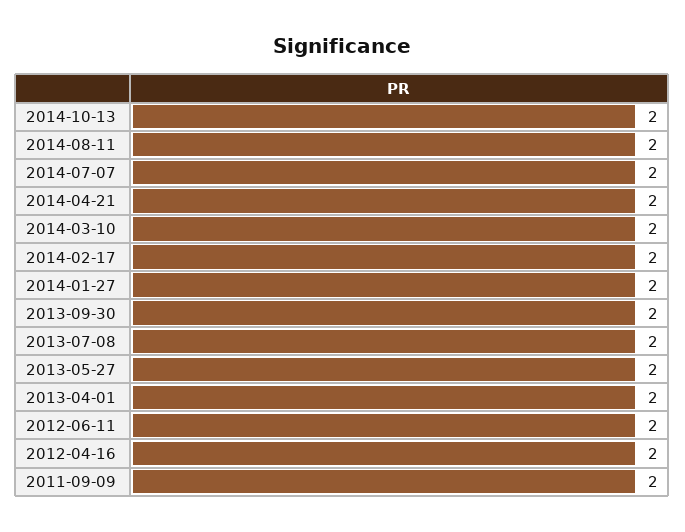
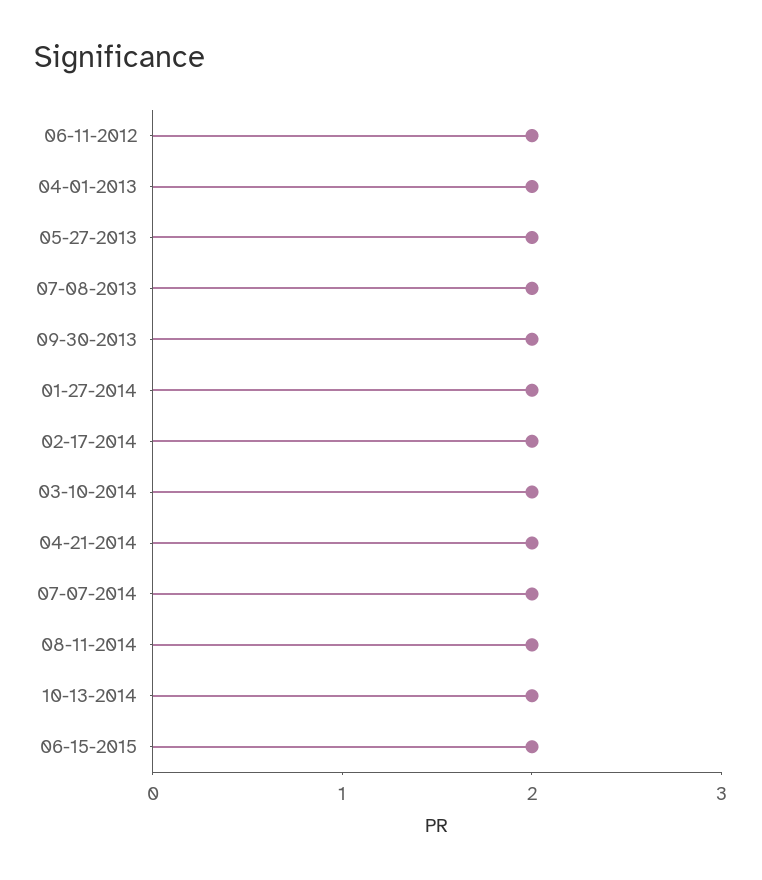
2012-04-16: 2 -> none
2011-09-09: 2 -> none
06-15-2015: none -> 2

